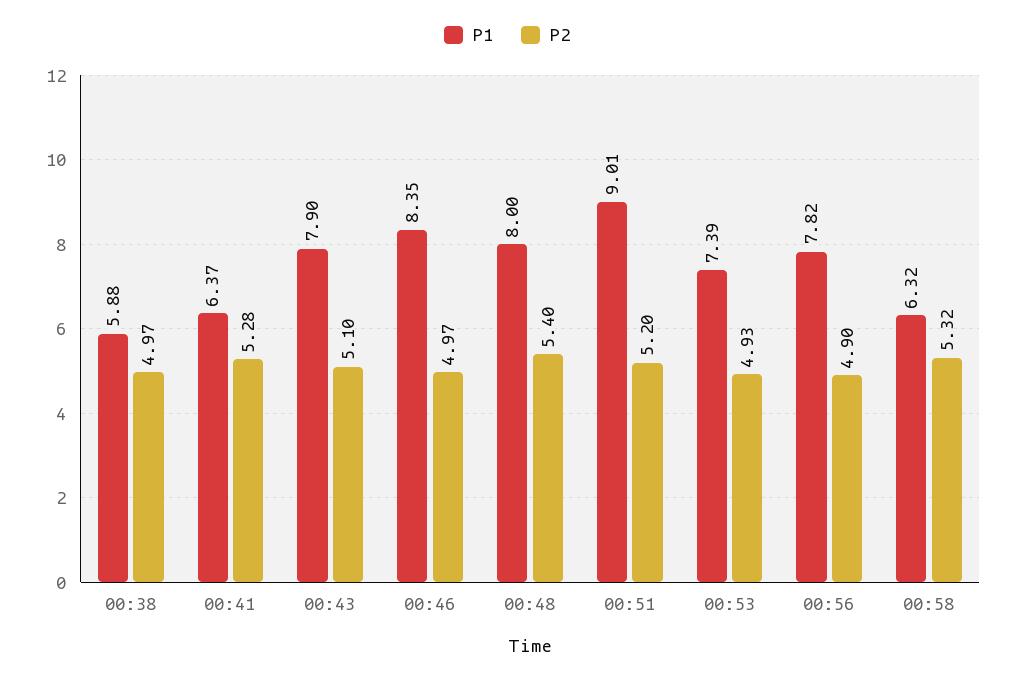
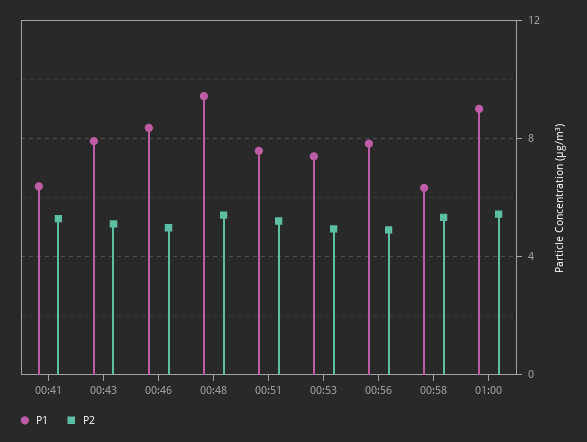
P1, 00:38: 5.88 -> none
P2, 00:38: 4.97 -> none
P1, 00:48: 8 -> 9.5
P1, 00:51: 9.01 -> 7.5
P1, 01:00: none -> 9
P2, 01:00: none -> 5.5

